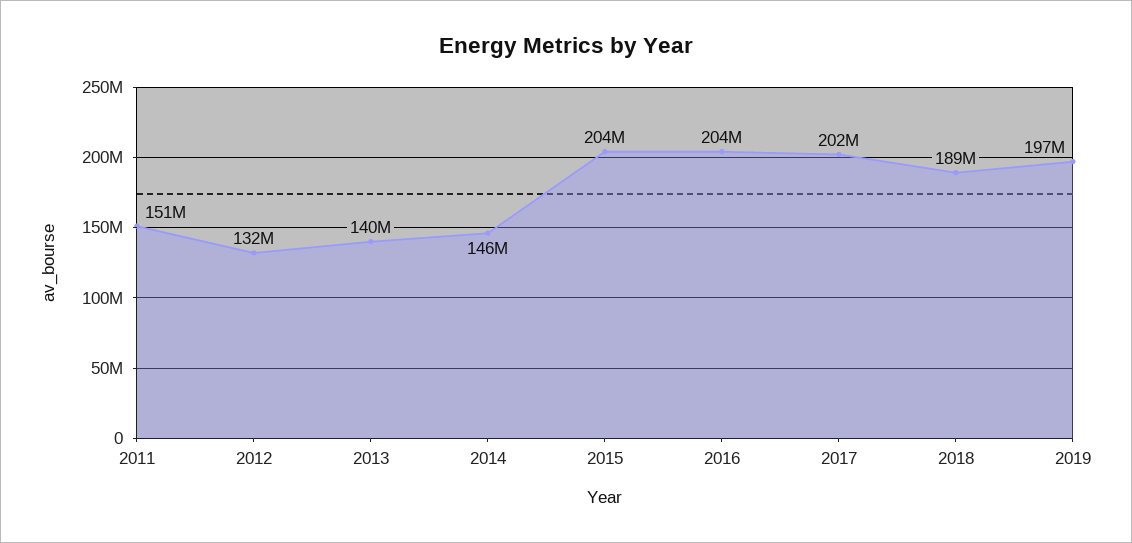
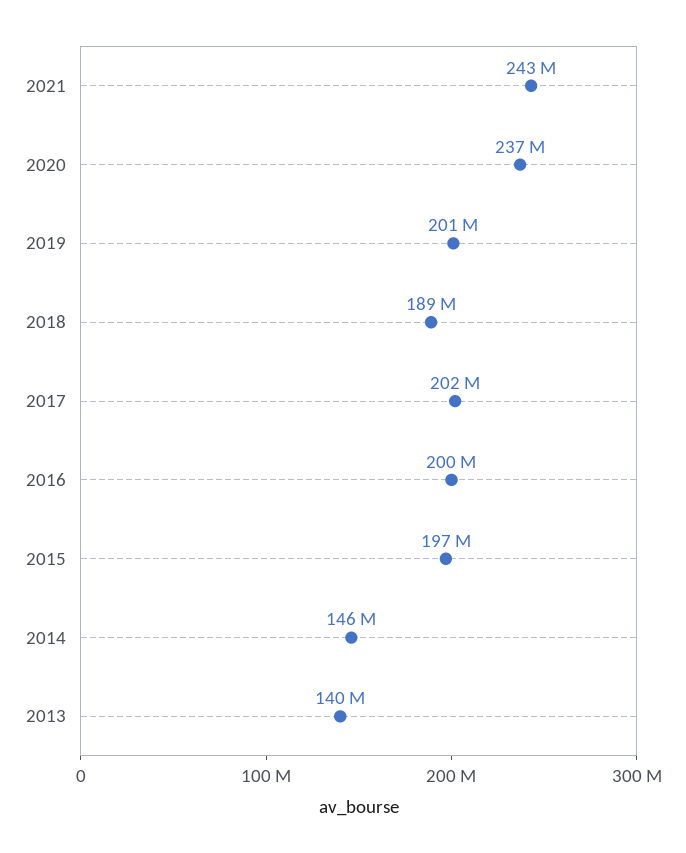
2011: 151000000 -> none
2012: 132000000 -> none
2015: 204000000 -> 197000000
2016: 204000000 -> 200000000
2019: 197000000 -> 201000000
2021: none -> 243000000
2020: none -> 237000000

